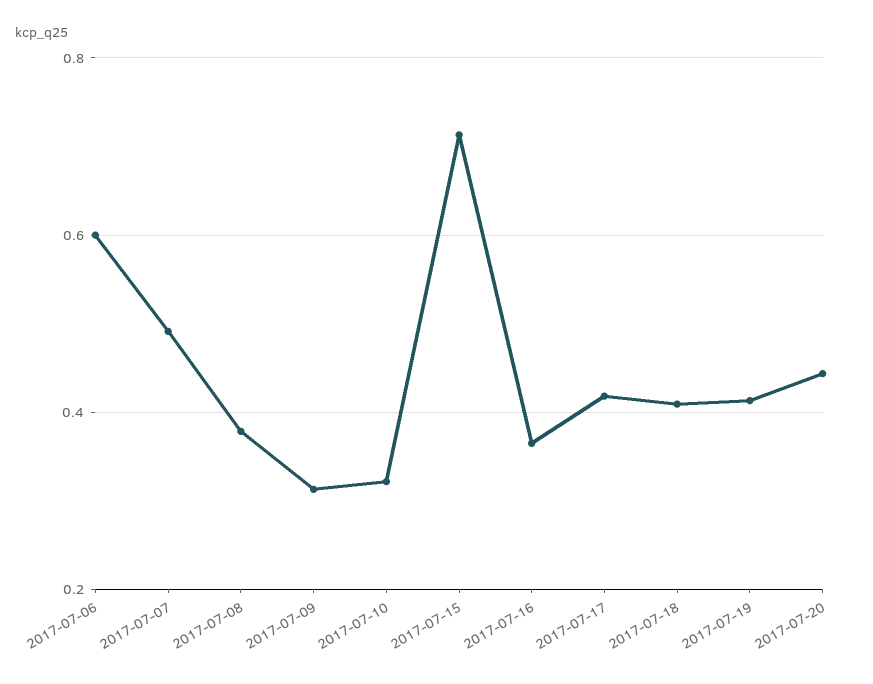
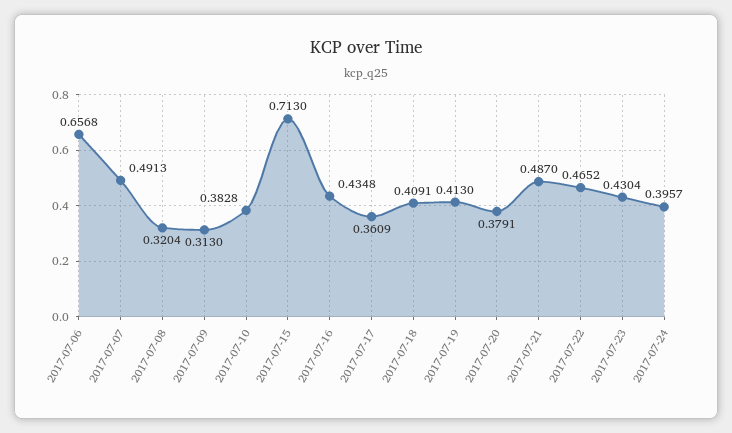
2017-07-06: 0.6 -> 0.6568
2017-07-08: 0.38 -> 0.3204
2017-07-10: 0.32 -> 0.3828
2017-07-16: 0.36 -> 0.4348
2017-07-17: 0.42 -> 0.3609
2017-07-20: 0.44 -> 0.3791
2017-07-21: none -> 0.487
2017-07-22: none -> 0.4652
2017-07-23: none -> 0.4304
2017-07-24: none -> 0.3957

